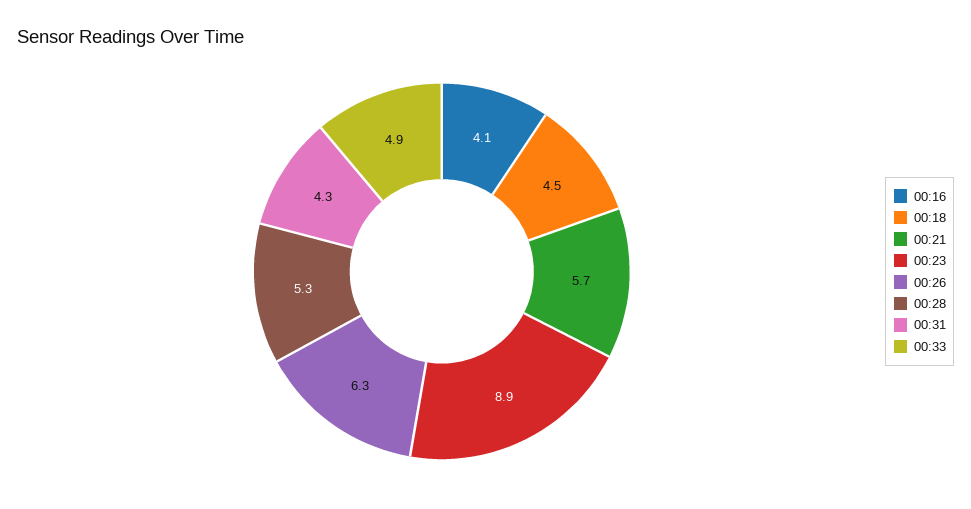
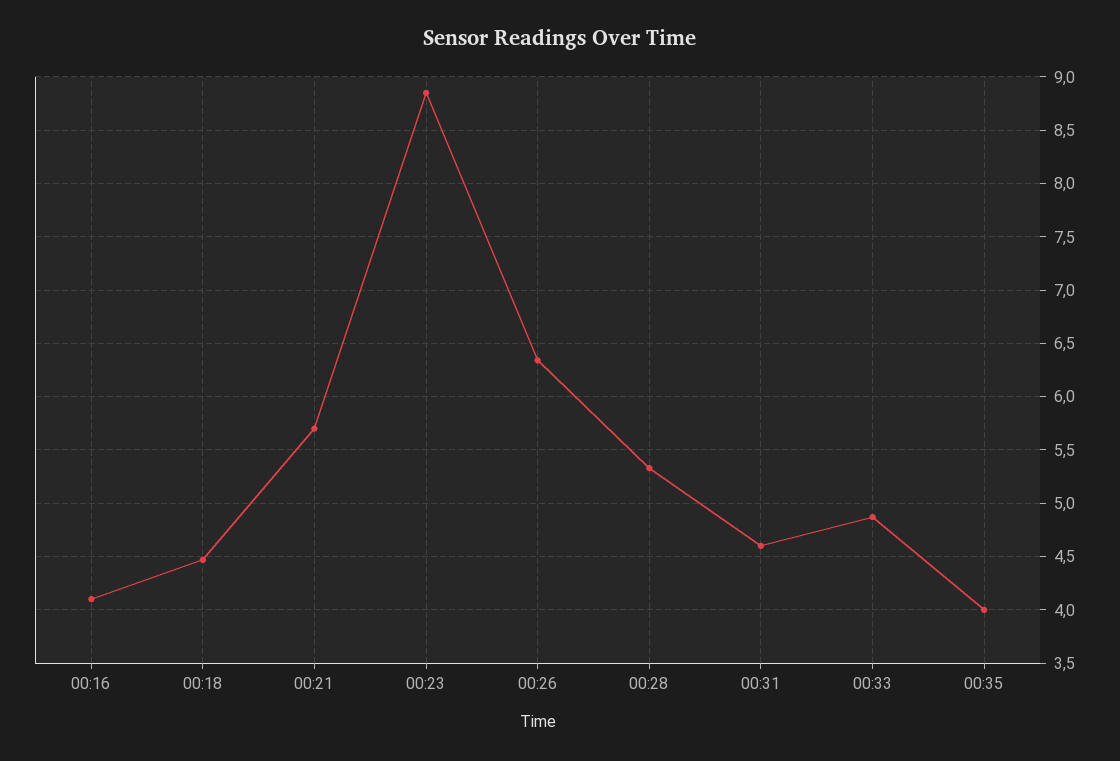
00:31: 4.3 -> 4.6
00:35: none -> 4

